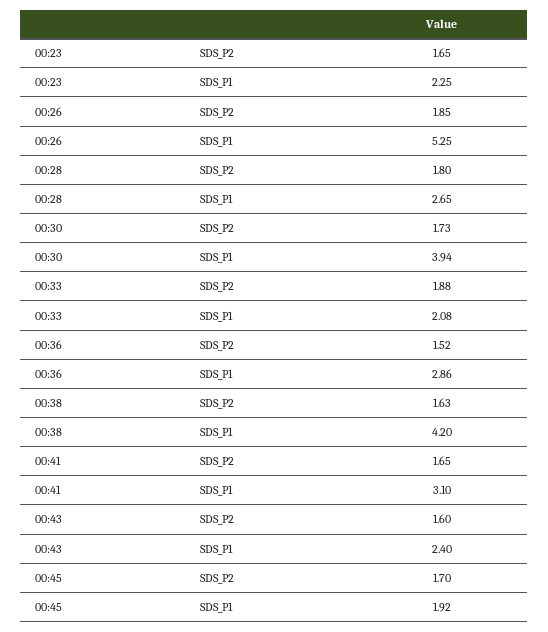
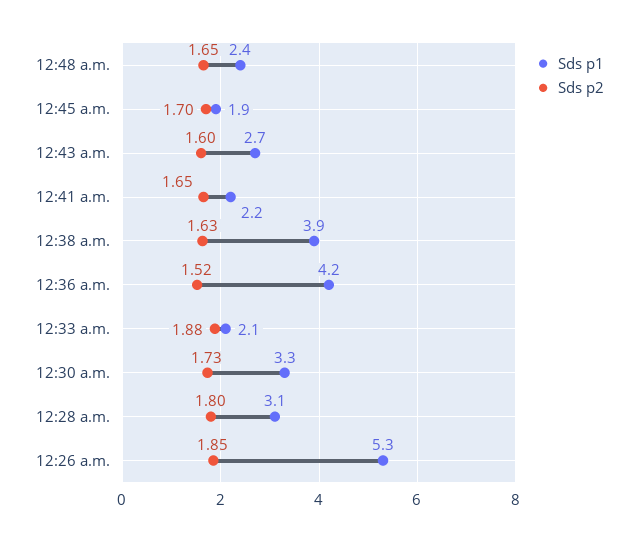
SDS_P2, 00:23: 1.65 -> none
SDS_P1, 00:23: 2.25 -> none
SDS_P1, 00:28: 2.65 -> 3.1
SDS_P1, 00:30: 3.94 -> 3.3
SDS_P1, 00:36: 2.86 -> 4.2
SDS_P1, 00:38: 4.2 -> 3.9
SDS_P1, 00:41: 3.1 -> 2.2
SDS_P1, 00:43: 2.4 -> 2.7
SDS_P1, 12:48 a.m.: none -> 2.4
SDS_P2, 12:48 a.m.: none -> 1.65

